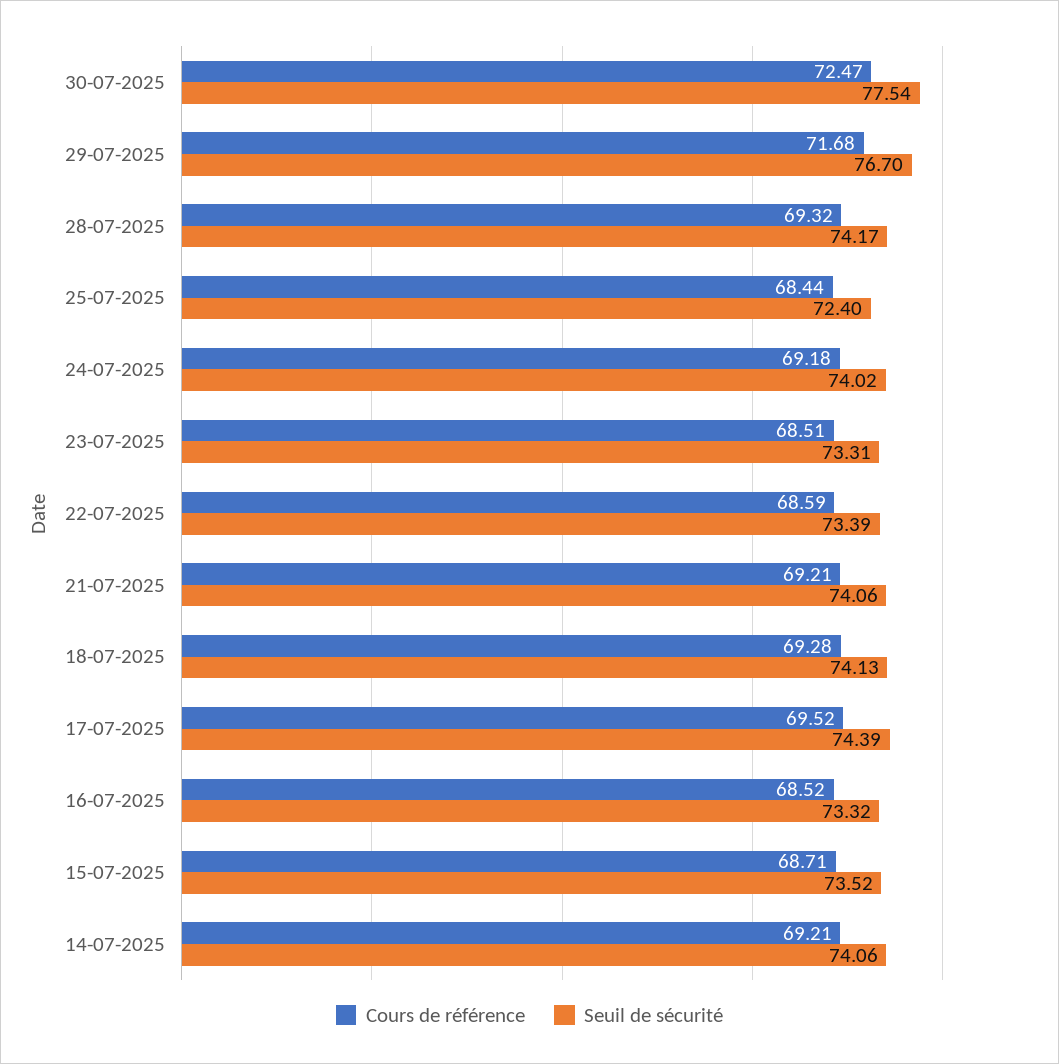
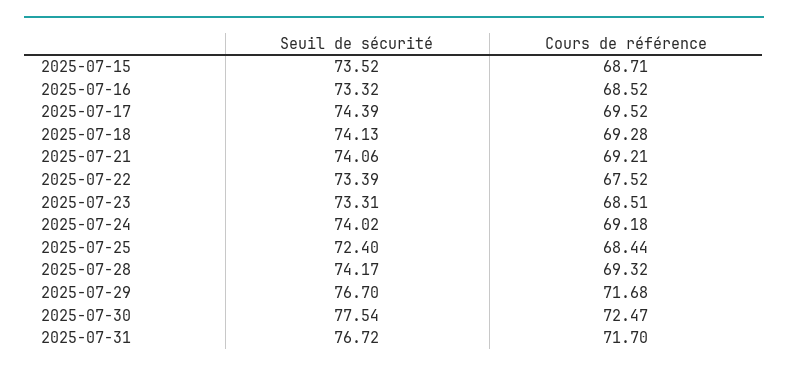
Cours de référence, 22-07-2025: 68.59 -> 67.52
Cours de référence, 14-07-2025: 69.21 -> none
Seuil de sécurité, 14-07-2025: 74.06 -> none
Seuil de sécurité, 2025-07-31: none -> 76.72
Cours de référence, 2025-07-31: none -> 71.7

